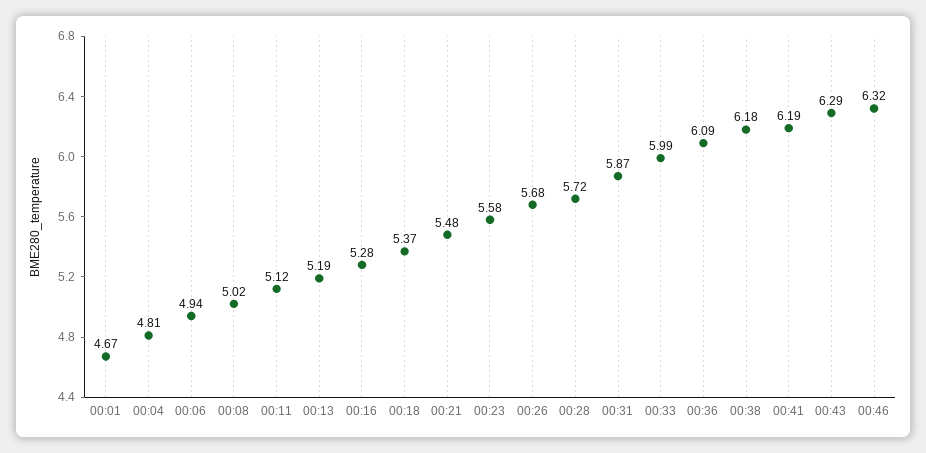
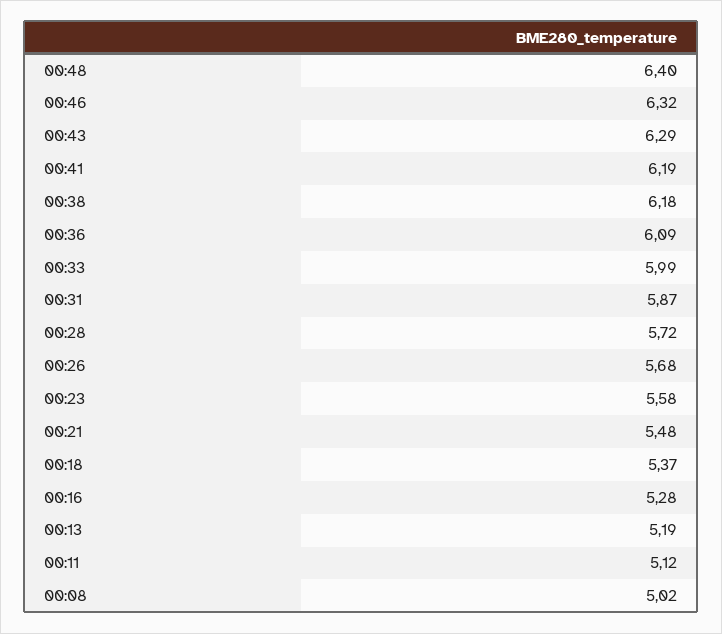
00:01: 4.67 -> none
00:04: 4.81 -> none
00:06: 4.94 -> none
00:48: none -> 6.4

